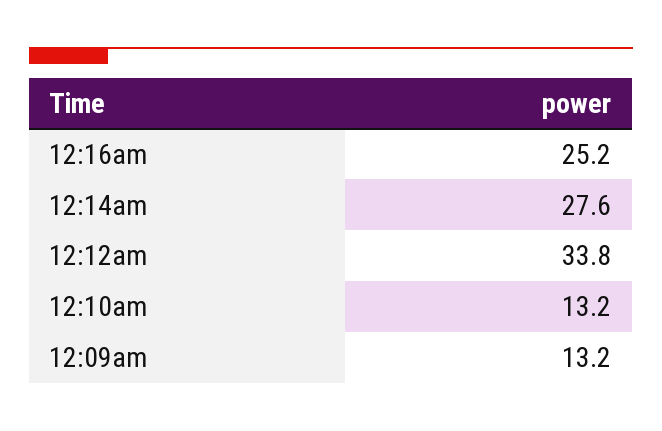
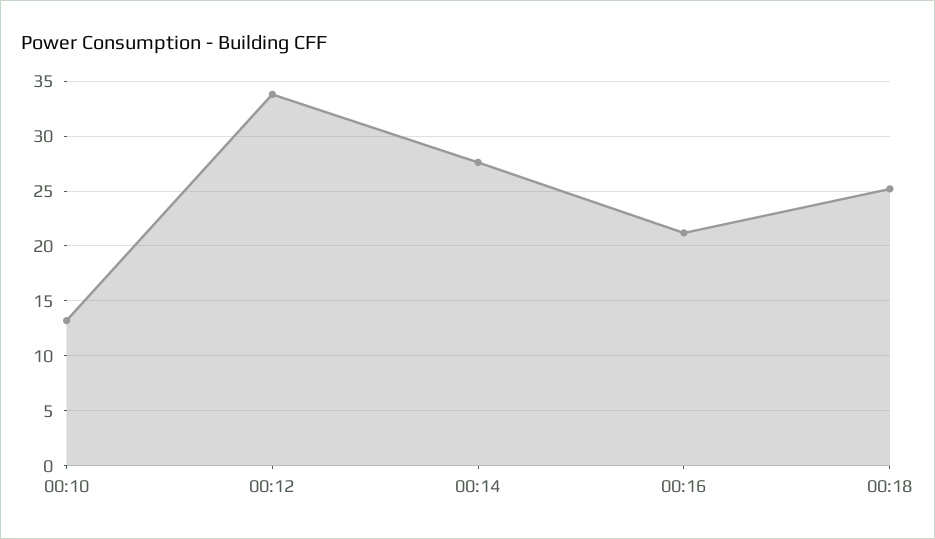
12:16am: 25.2 -> 21
12:09am: 13.2 -> none
00:18: none -> 25

